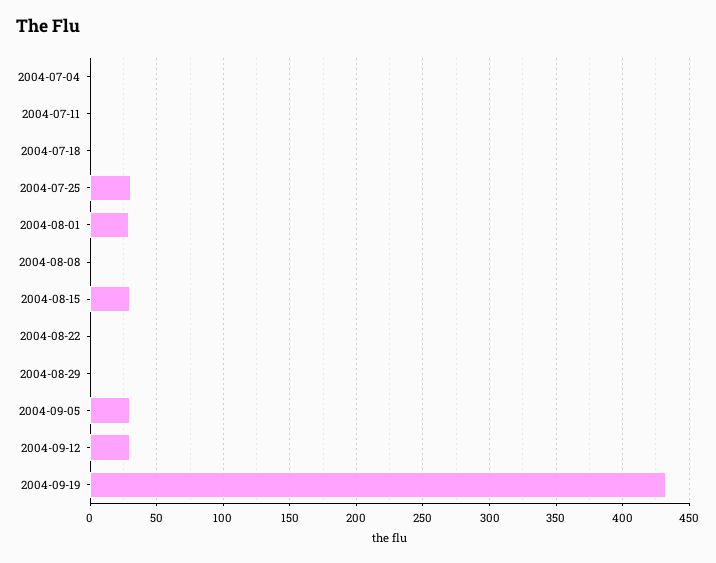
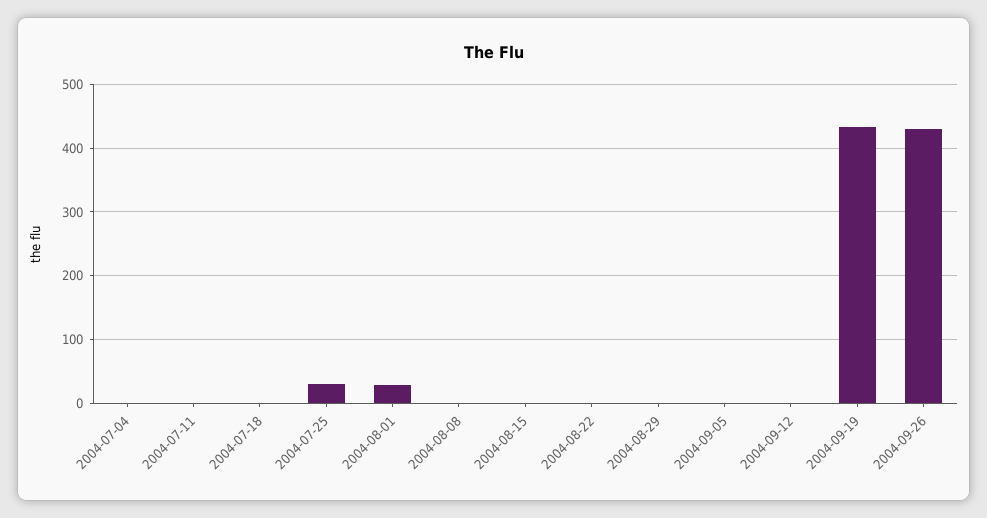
2004-08-15: 30 -> 0
2004-09-05: 30 -> 0
2004-09-12: 30 -> 0
2004-09-26: none -> 430

